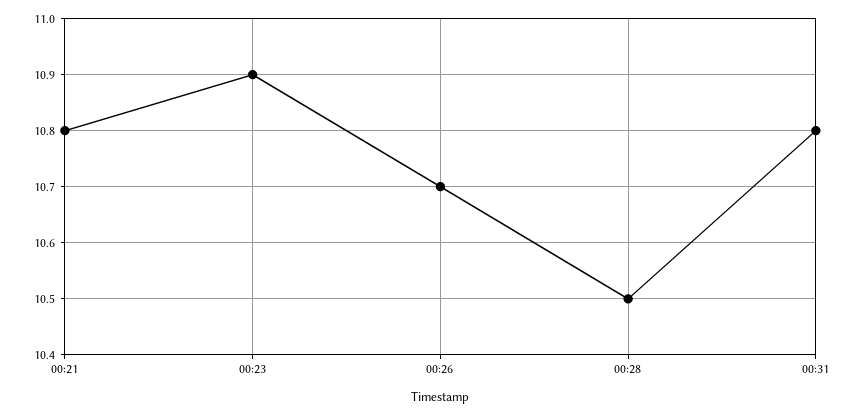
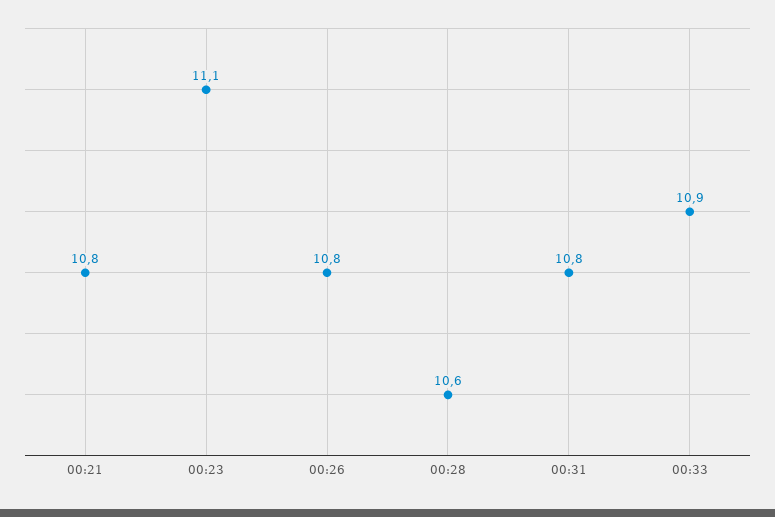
00:23: 10.9 -> 11.1
00:26: 10.7 -> 10.8
00:28: 10.5 -> 10.6
00:33: none -> 10.9

